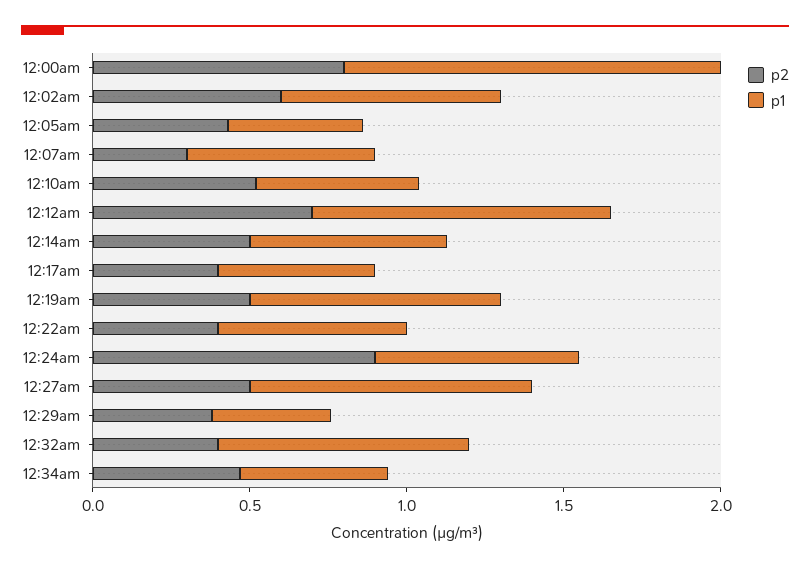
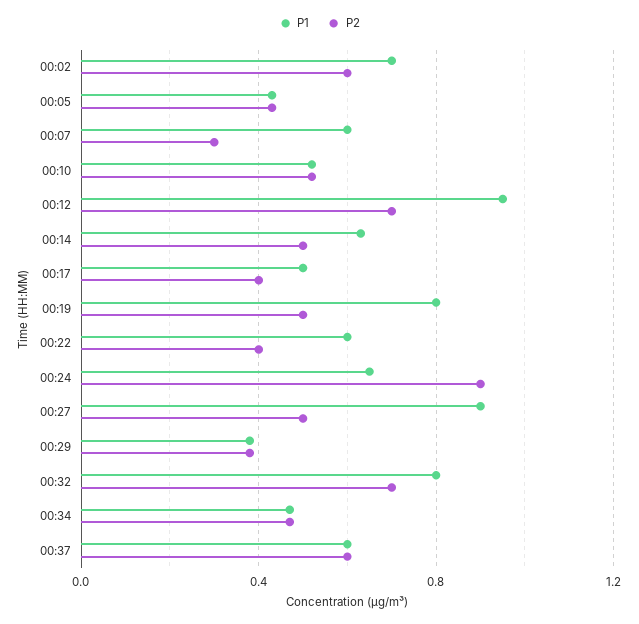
p2, 12:00am: 0.8 -> none
p1, 12:00am: 1.2 -> none
p2, 12:32am: 0.4 -> 0.7
p1, 00:37: none -> 0.6
p2, 00:37: none -> 0.6

